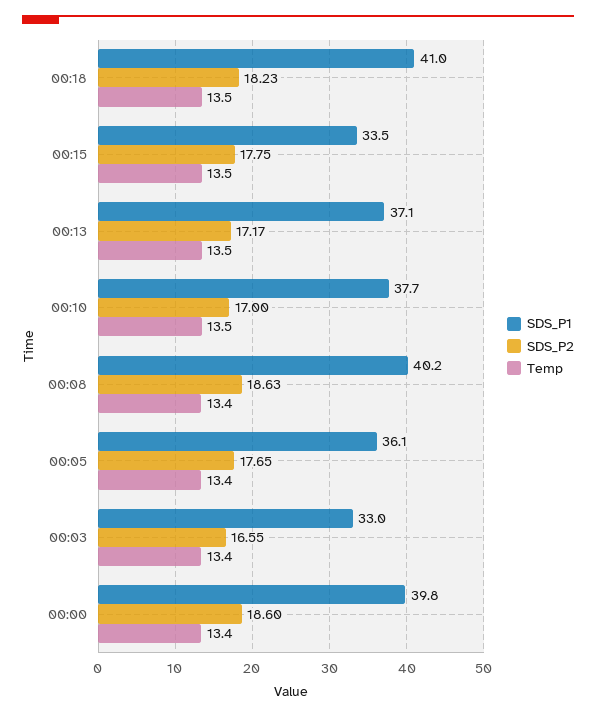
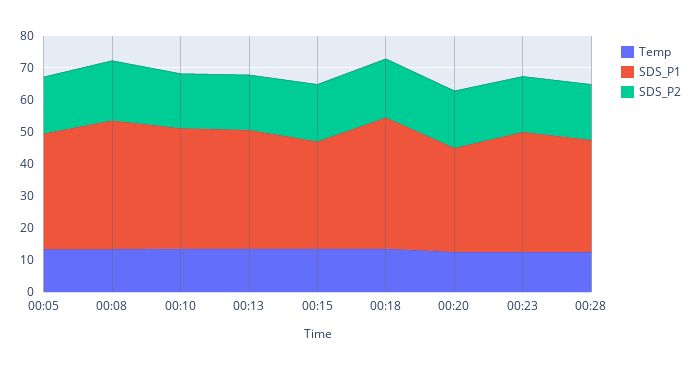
SDS_P1, 00:03: 33 -> none
SDS_P2, 00:03: 16.55 -> none
Temp, 00:03: 13.4 -> none
SDS_P1, 00:00: 39.8 -> none
SDS_P2, 00:00: 18.6 -> none
Temp, 00:00: 13.4 -> none
Temp, 00:20: none -> 12.5
SDS_P1, 00:20: none -> 32.5
SDS_P2, 00:20: none -> 17.5
Temp, 00:23: none -> 12.5
SDS_P1, 00:23: none -> 37.5
SDS_P2, 00:23: none -> 17.5
Temp, 00:28: none -> 12.5
SDS_P1, 00:28: none -> 35
SDS_P2, 00:28: none -> 17.5

